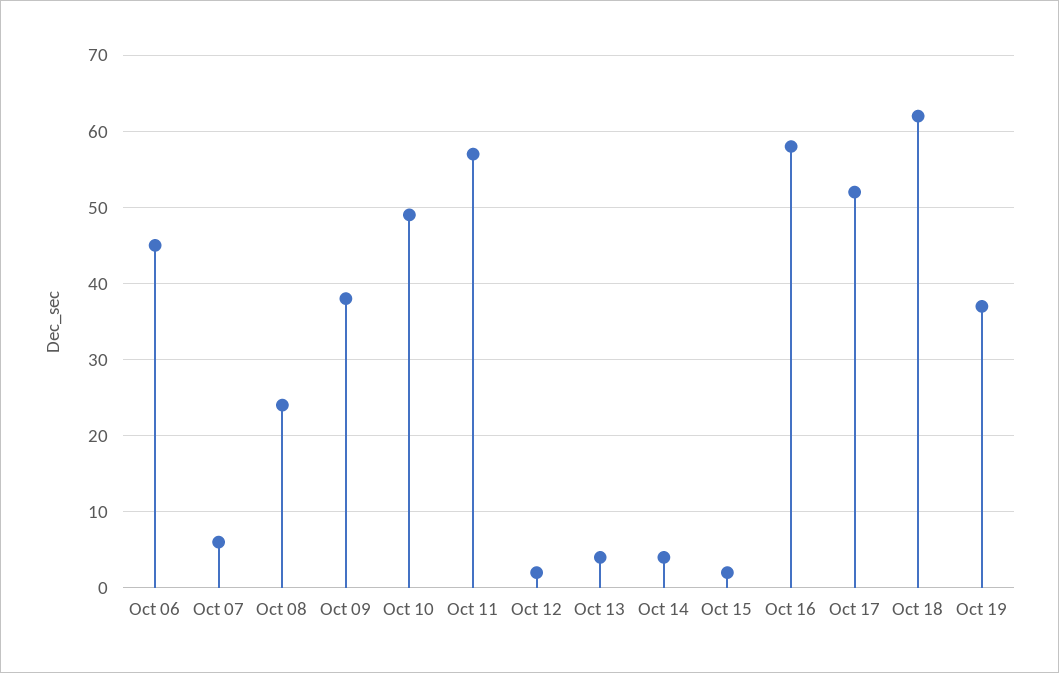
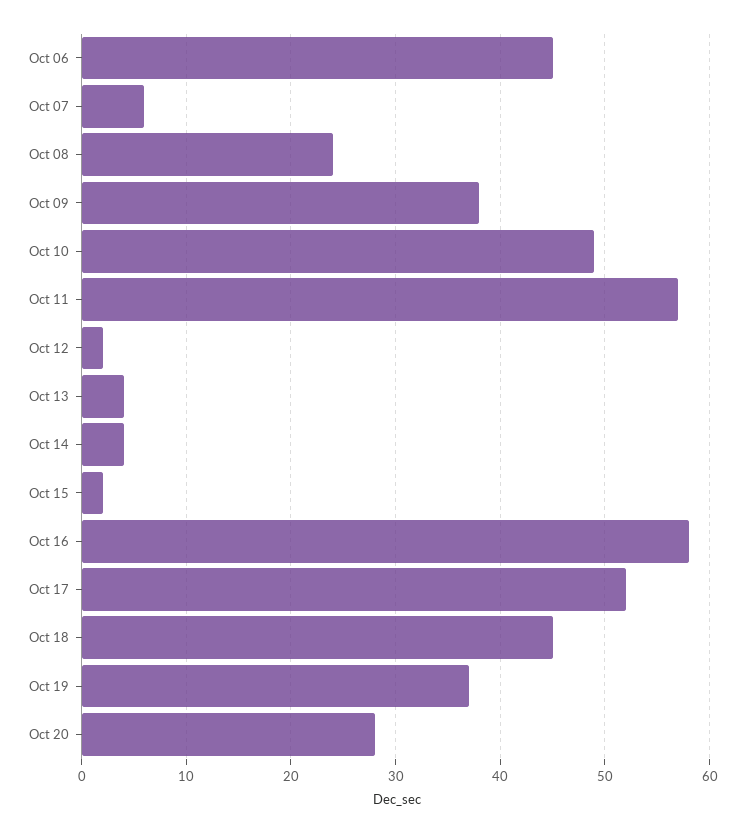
Oct 18: 62 -> 45
Oct 20: none -> 28

